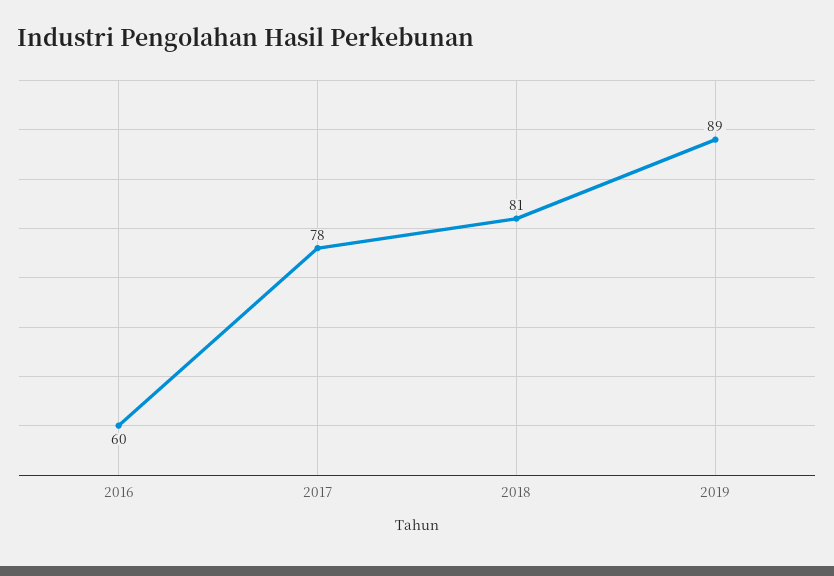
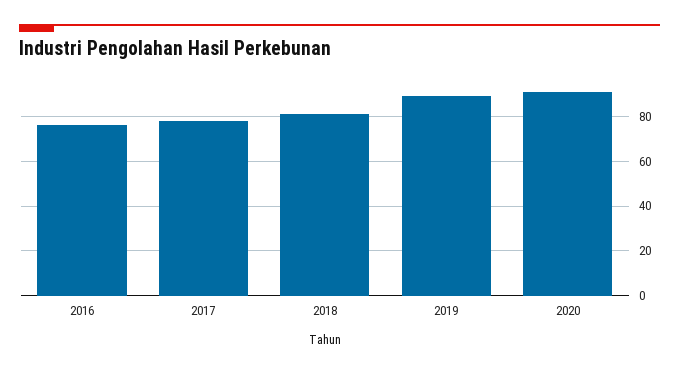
2016: 60 -> 75
2020: none -> 90

